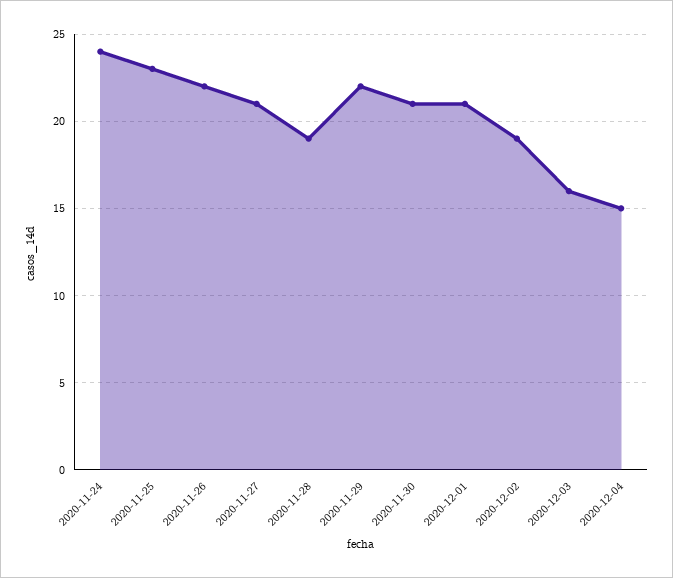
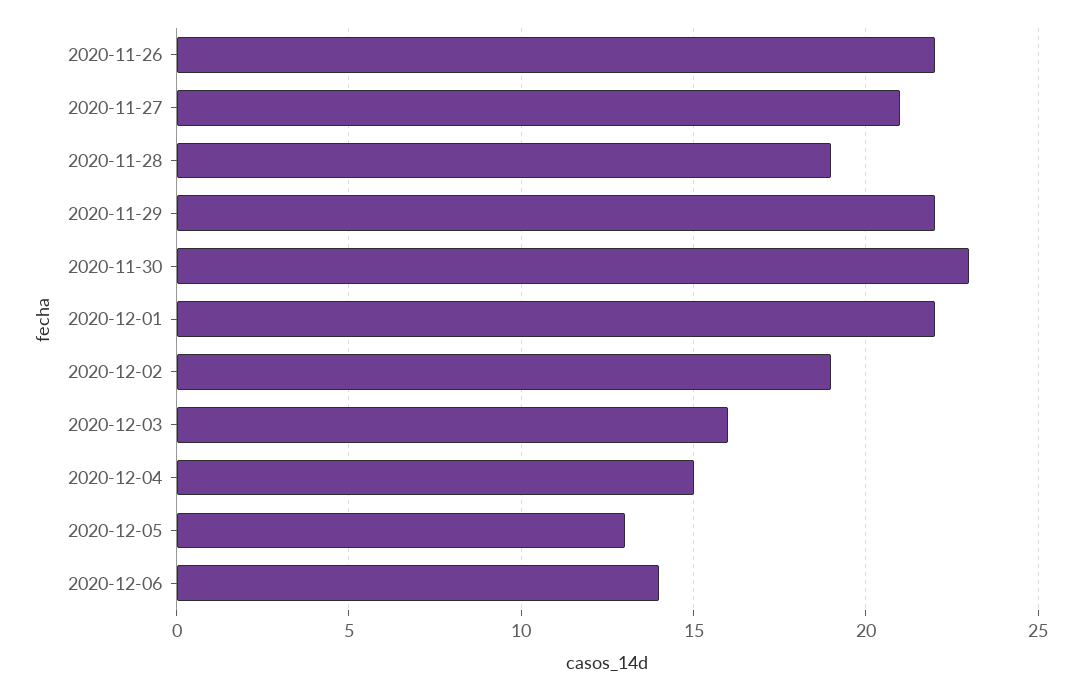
2020-11-24: 24 -> none
2020-11-25: 23 -> none
2020-11-30: 21 -> 23
2020-12-01: 21 -> 22
2020-12-05: none -> 13
2020-12-06: none -> 14

